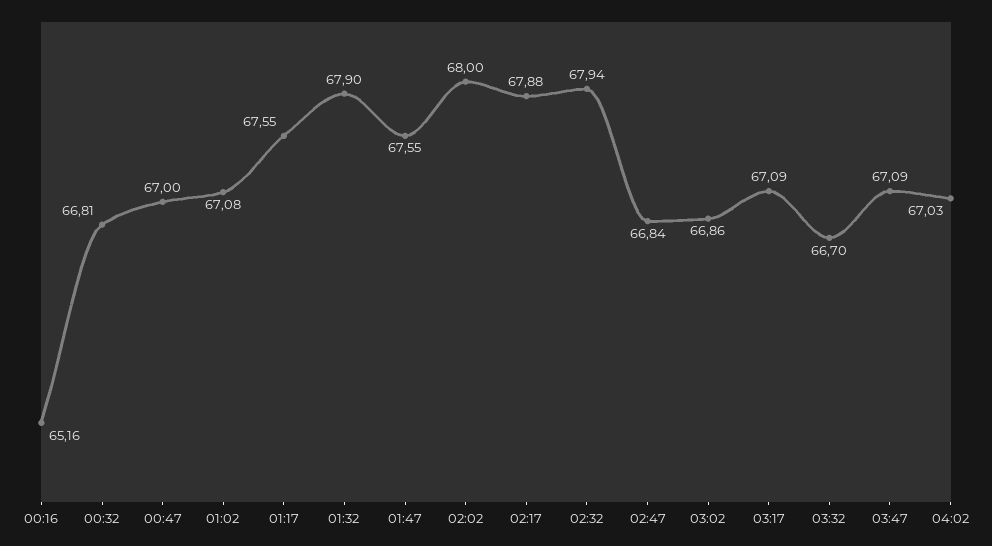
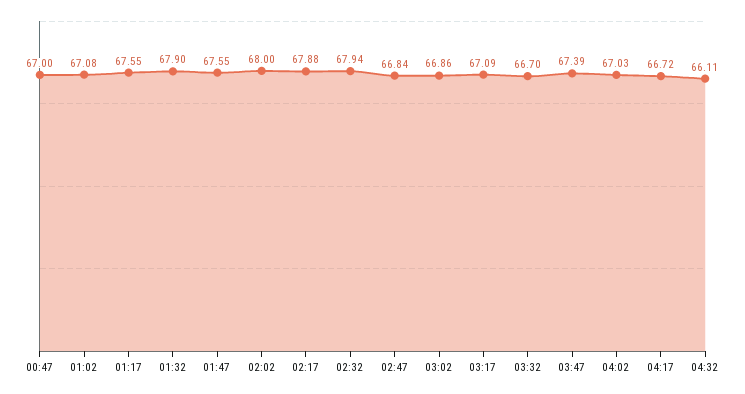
00:16: 65.16 -> none
00:32: 66.81 -> none
03:47: 67.09 -> 67.39
04:17: none -> 66.72
04:32: none -> 66.11

